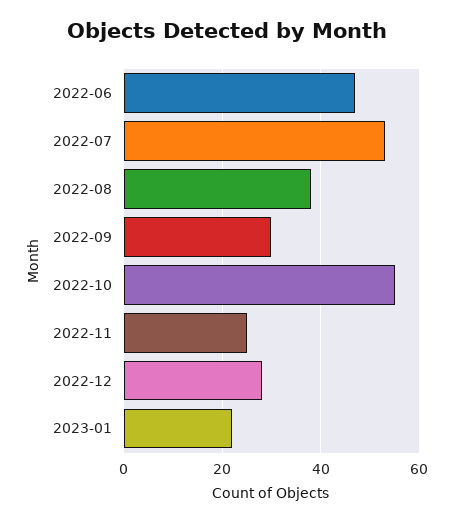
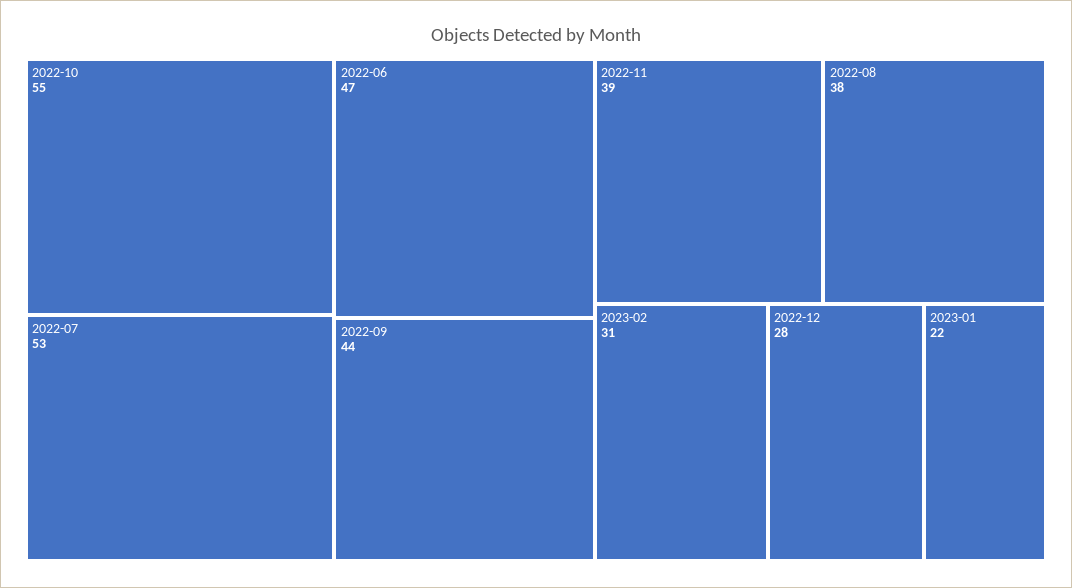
2022-09: 30 -> 44
2022-11: 25 -> 39
2023-02: none -> 31

